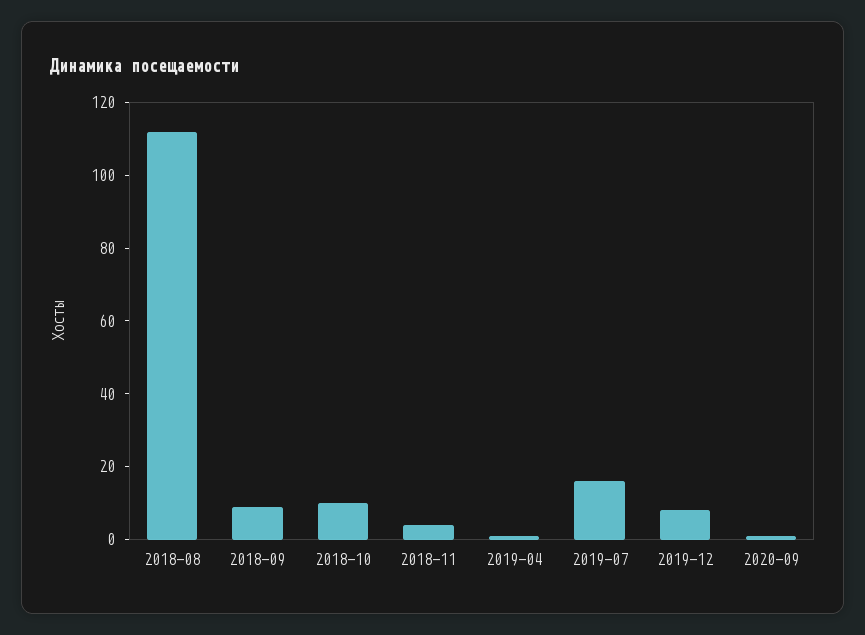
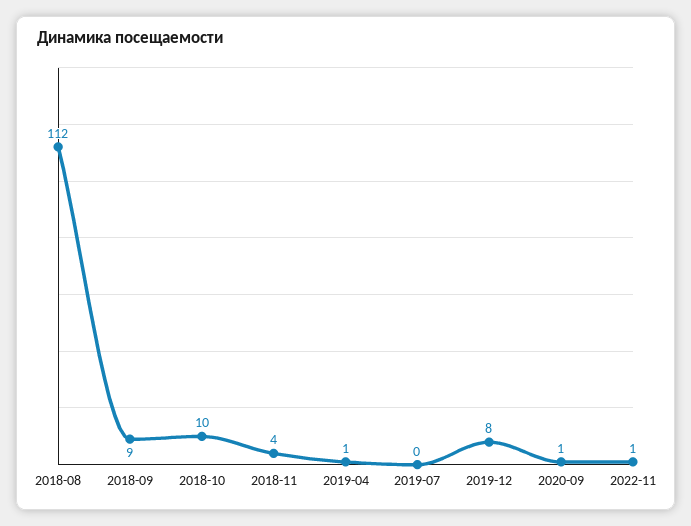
2019-07: 15 -> 0
2022-11: none -> 1

